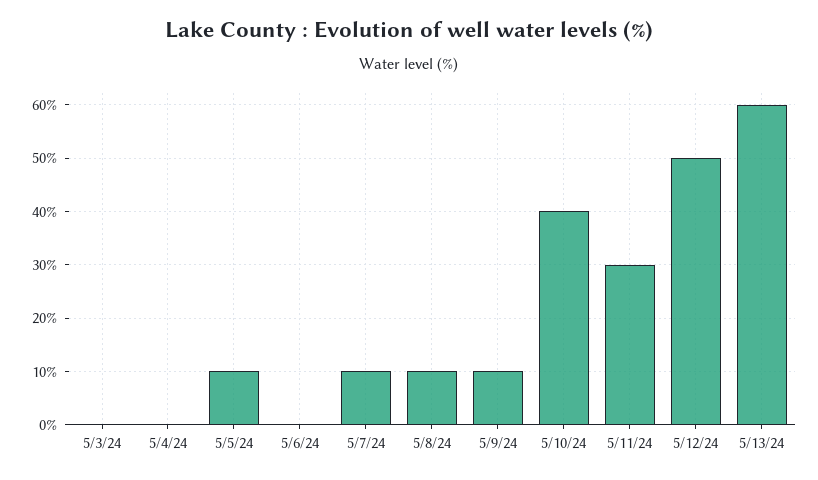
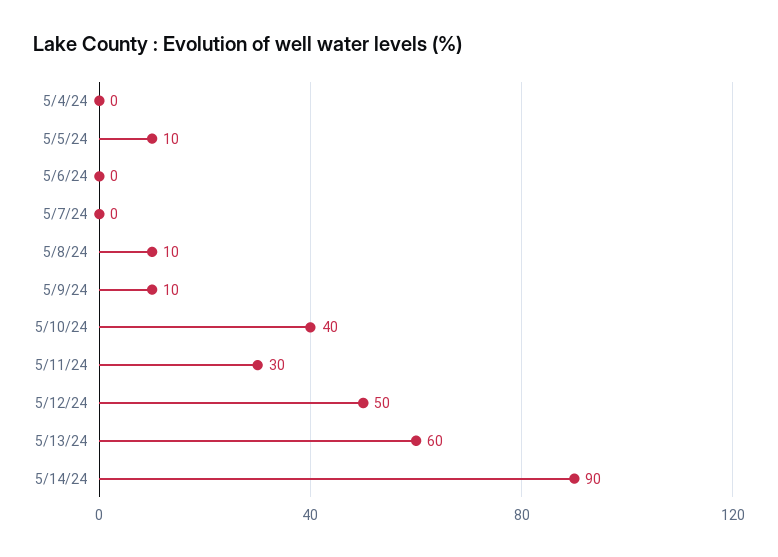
5/3/24: 0 -> none
5/7/24: 10 -> 0
5/14/24: none -> 90

